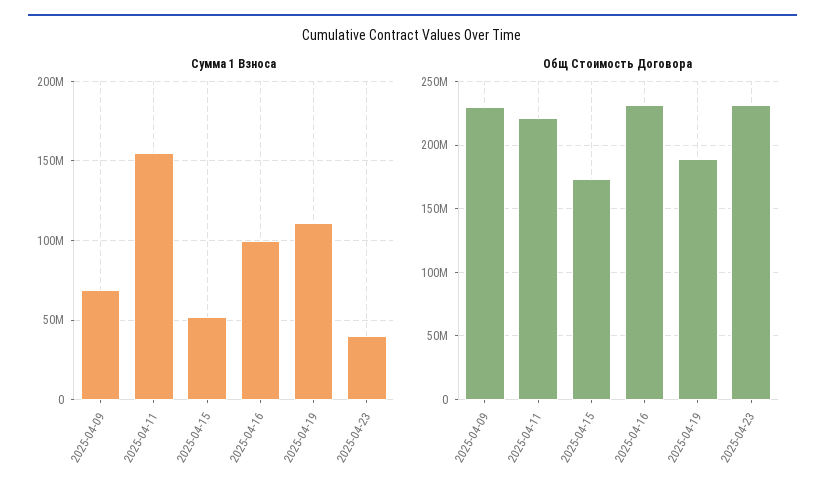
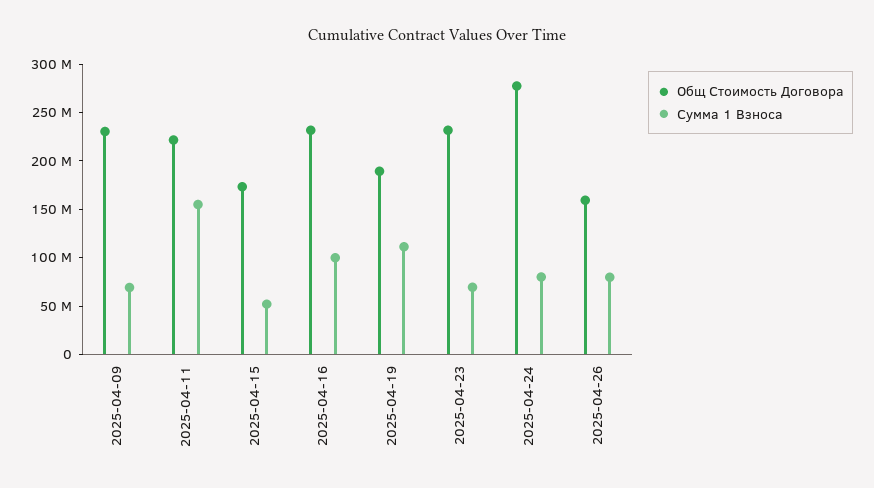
Сумма 1 Взноса, 2025-04-23: 40000000 -> 70000000
Общ Стоимость Договора, 2025-04-24: none -> 280000000
Сумма 1 Взноса, 2025-04-24: none -> 80000000
Общ Стоимость Договора, 2025-04-26: none -> 160000000
Сумма 1 Взноса, 2025-04-26: none -> 80000000

